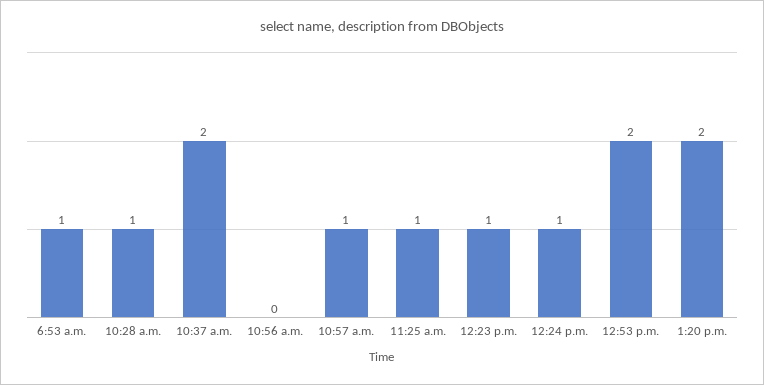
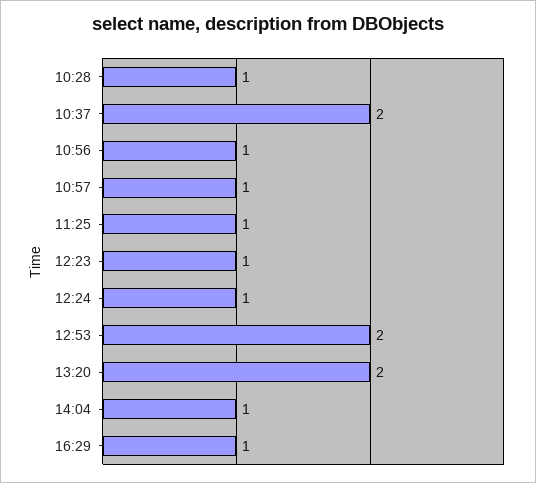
6:53 a.m.: 1 -> none
10:56 a.m.: 0 -> 1
14:04: none -> 1
16:29: none -> 1

